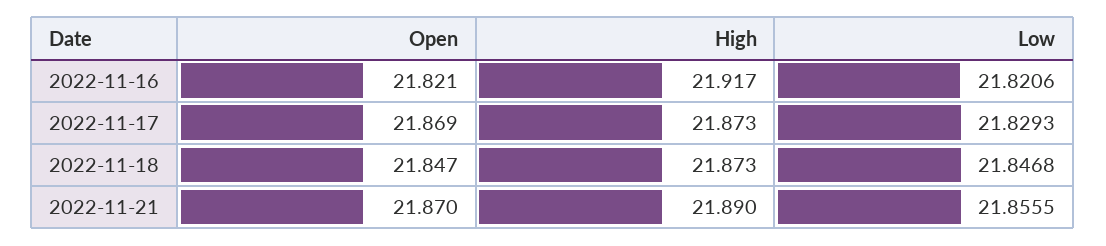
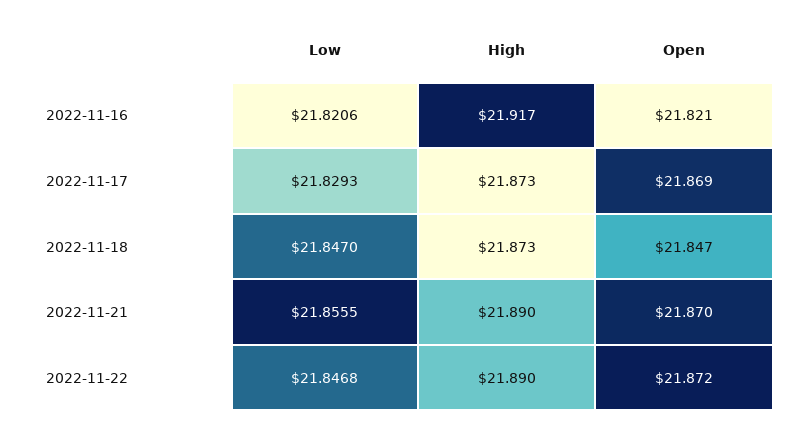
Low, 2022-11-18: 21.8468 -> 21.847
Low, 2022-11-22: none -> 21.8468
High, 2022-11-22: none -> 21.89
Open, 2022-11-22: none -> 21.872

